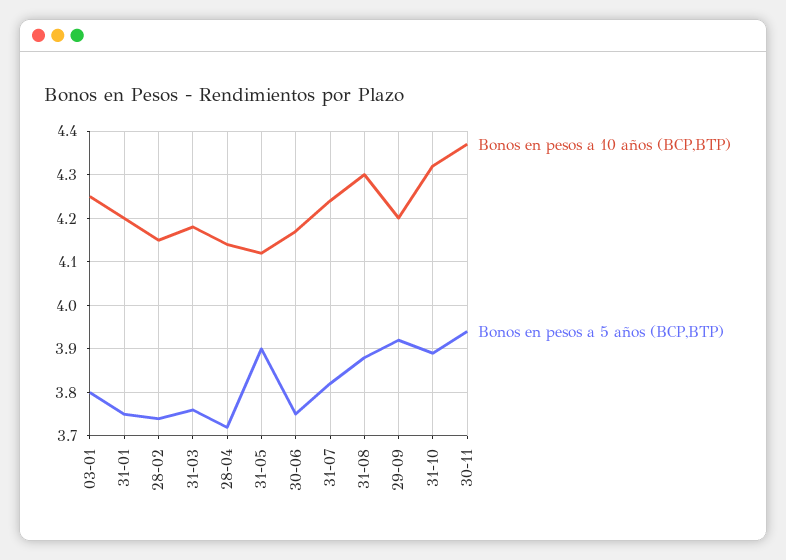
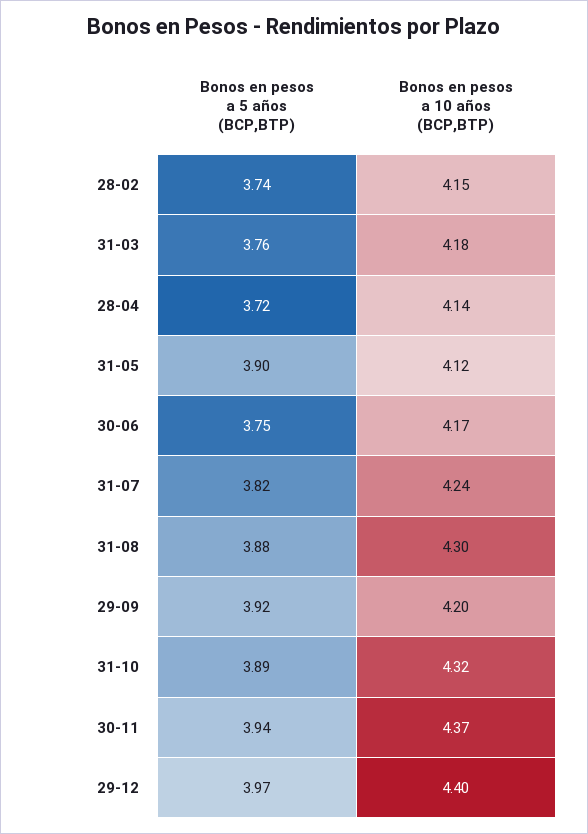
Bonos en pesos a 10 años (BCP,BTP), 03-01: 4.25 -> none
Bonos en pesos a 5 años (BCP,BTP), 03-01: 3.8 -> none
Bonos en pesos a 10 años (BCP,BTP), 31-01: 4.2 -> none
Bonos en pesos a 5 años (BCP,BTP), 31-01: 3.75 -> none
Bonos en pesos a 5 años (BCP,BTP), 29-12: none -> 3.97
Bonos en pesos a 10 años (BCP,BTP), 29-12: none -> 4.4

